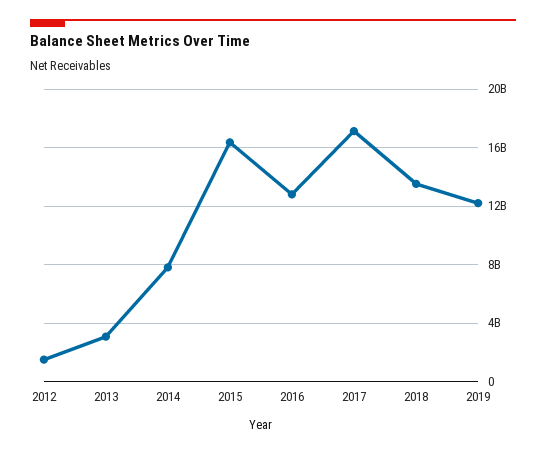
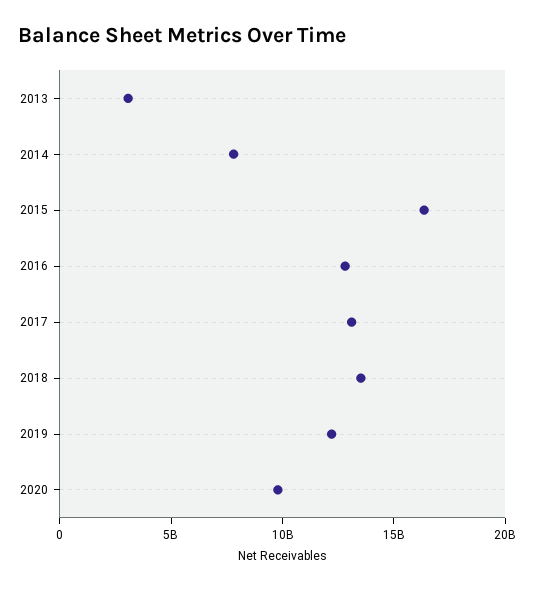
2012: 1500000000 -> none
2017: 17000000000 -> 13000000000
2020: none -> 10000000000

